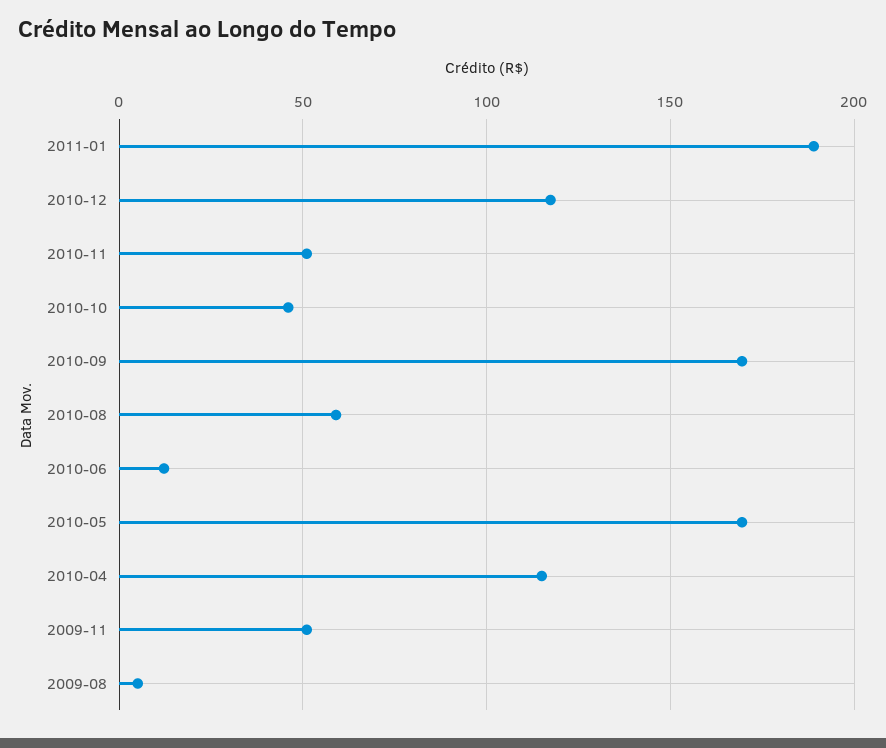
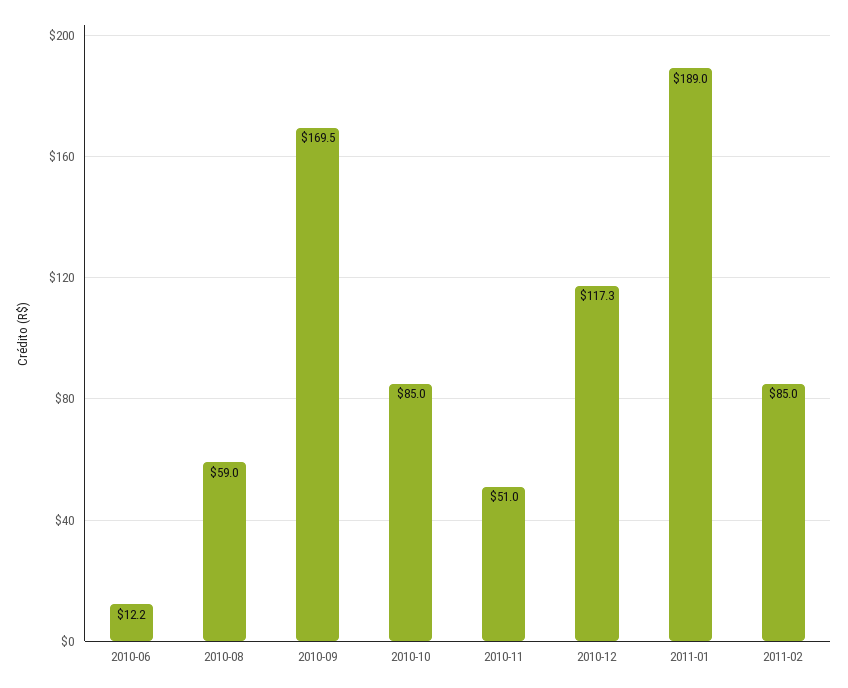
2010-10: 45 -> 85
2010-05: 170 -> none
2010-04: 115 -> none
2009-11: 50 -> none
2009-08: 5 -> none
2011-02: none -> 85

